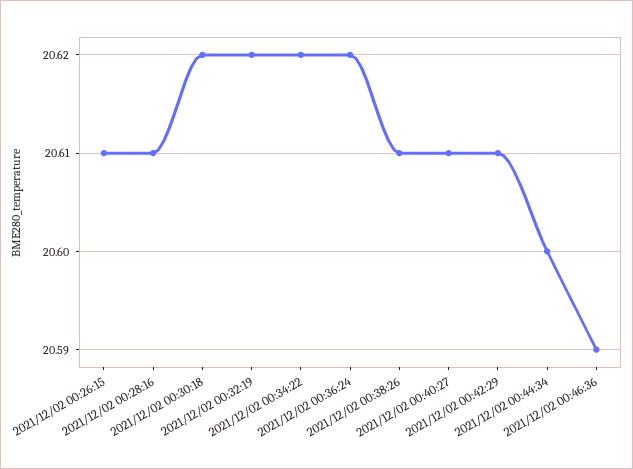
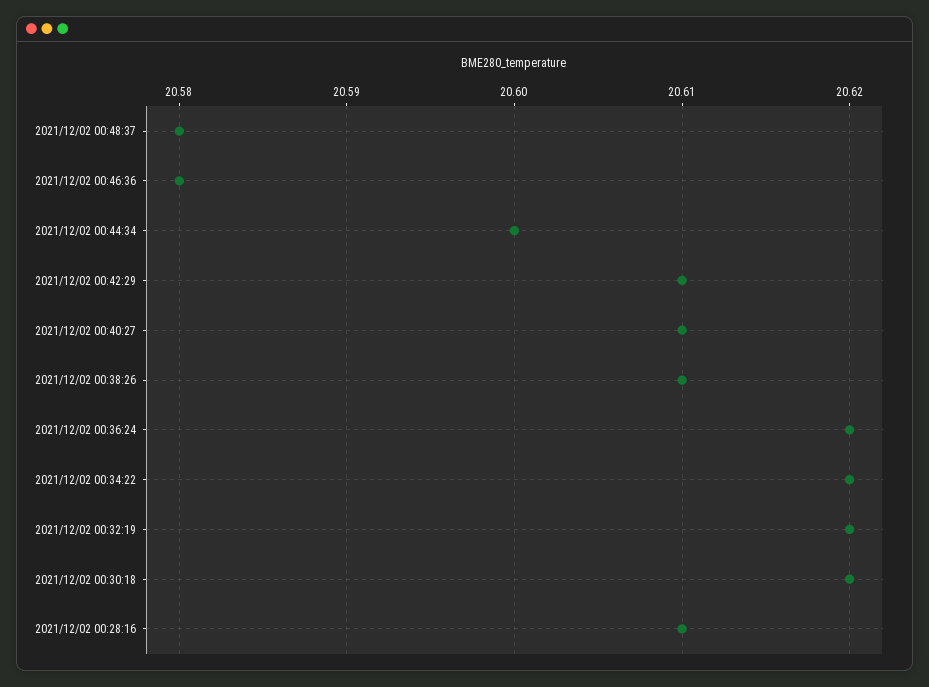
2021/12/02 00:26:15: 20.61 -> none
2021/12/02 00:46:36: 20.59 -> 20.58
2021/12/02 00:48:37: none -> 20.58

